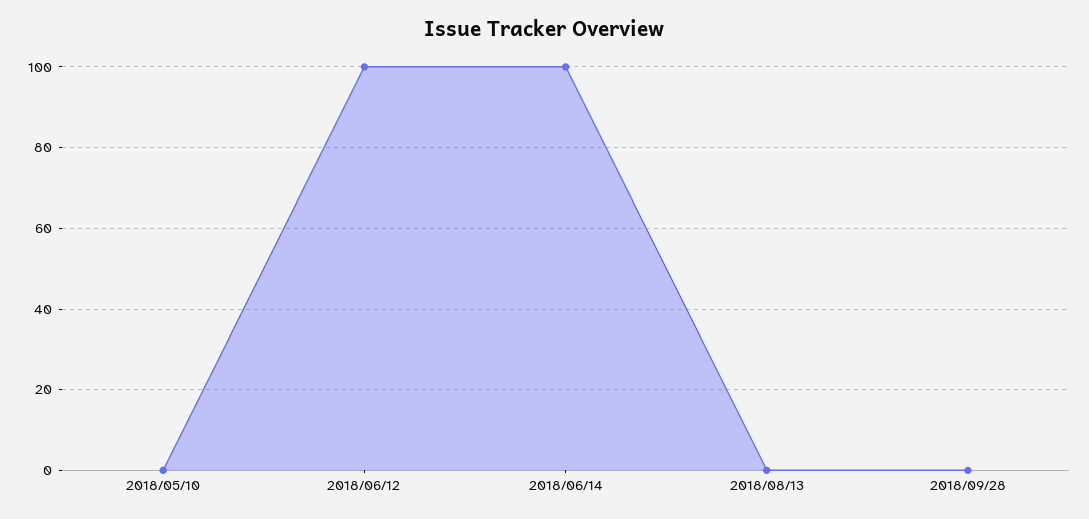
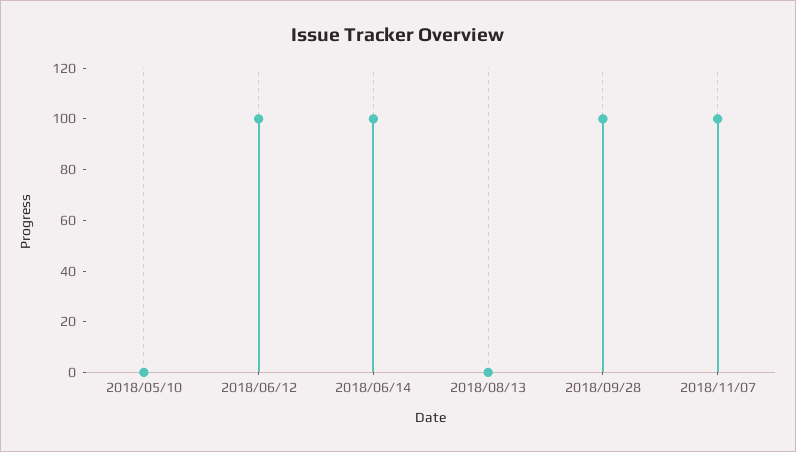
2018/09/28: 0 -> 100
2018/11/07: none -> 100

